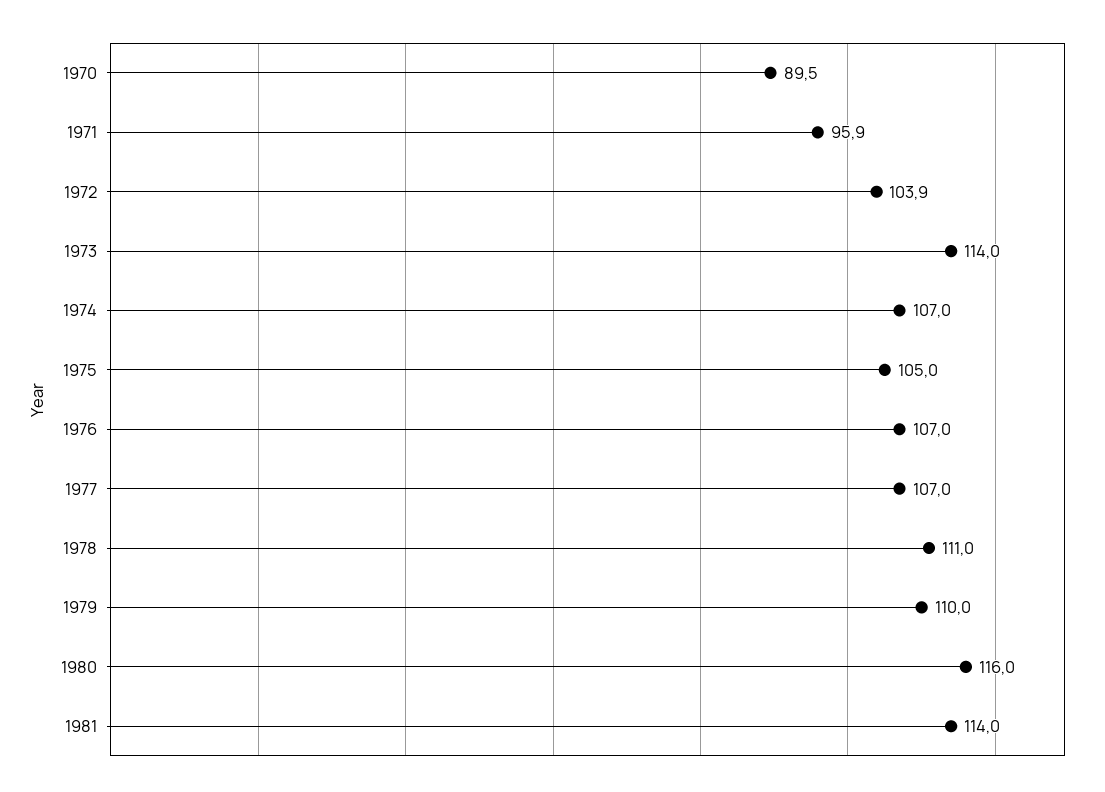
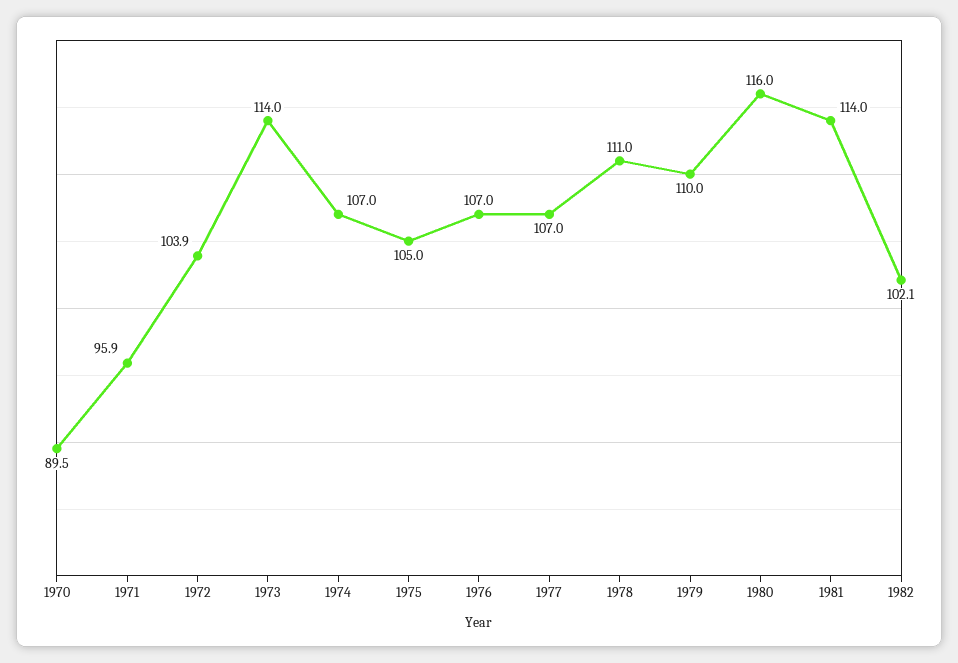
1982: none -> 102.1

